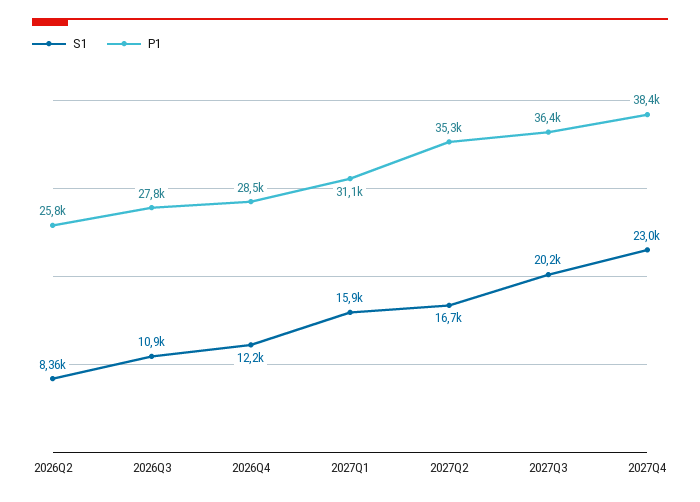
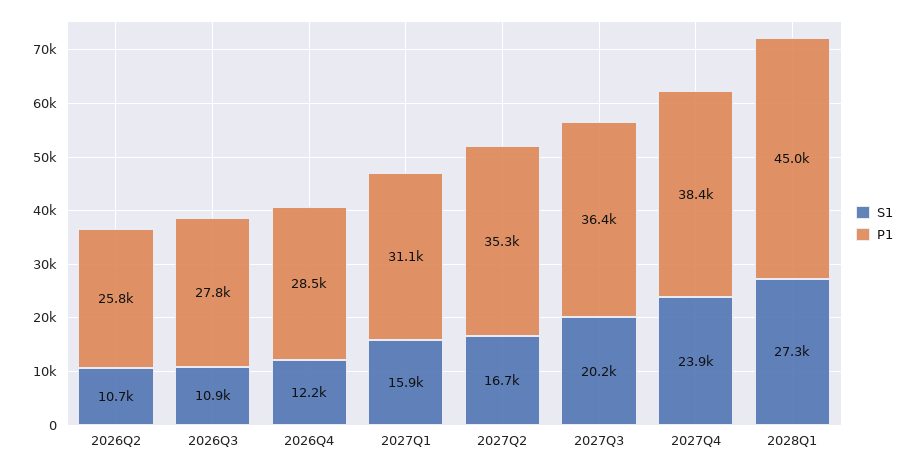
S1, 2026Q2: 8360 -> 10700
S1, 2027Q4: 23000 -> 23900
S1, 2028Q1: none -> 27300
P1, 2028Q1: none -> 45000

